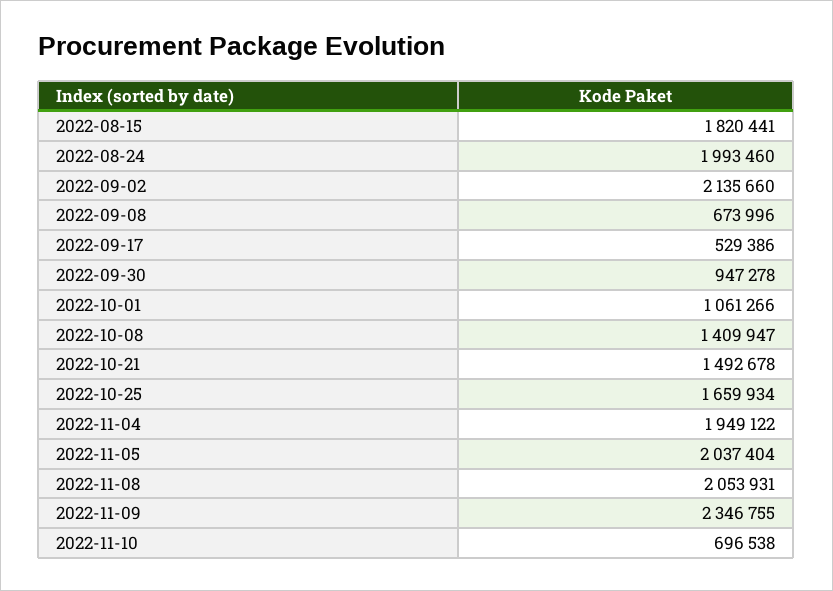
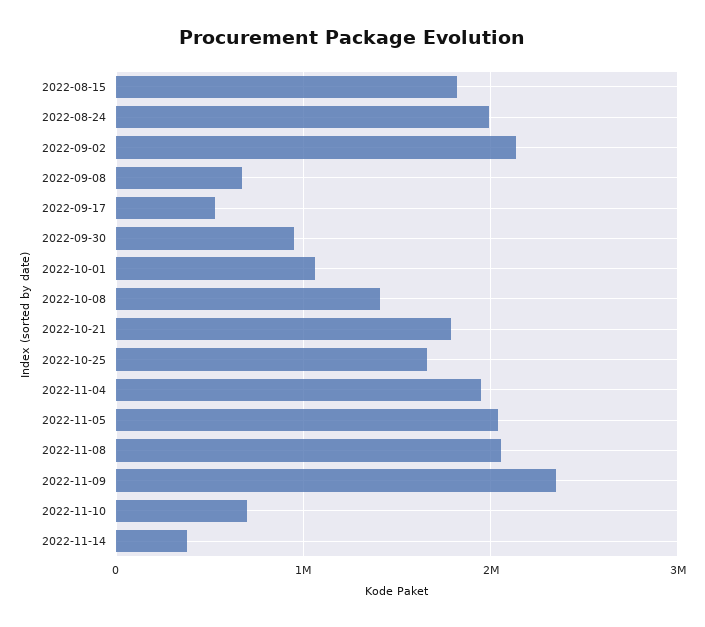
2022-10-21: 1492678 -> 1800000
2022-11-14: none -> 400000

